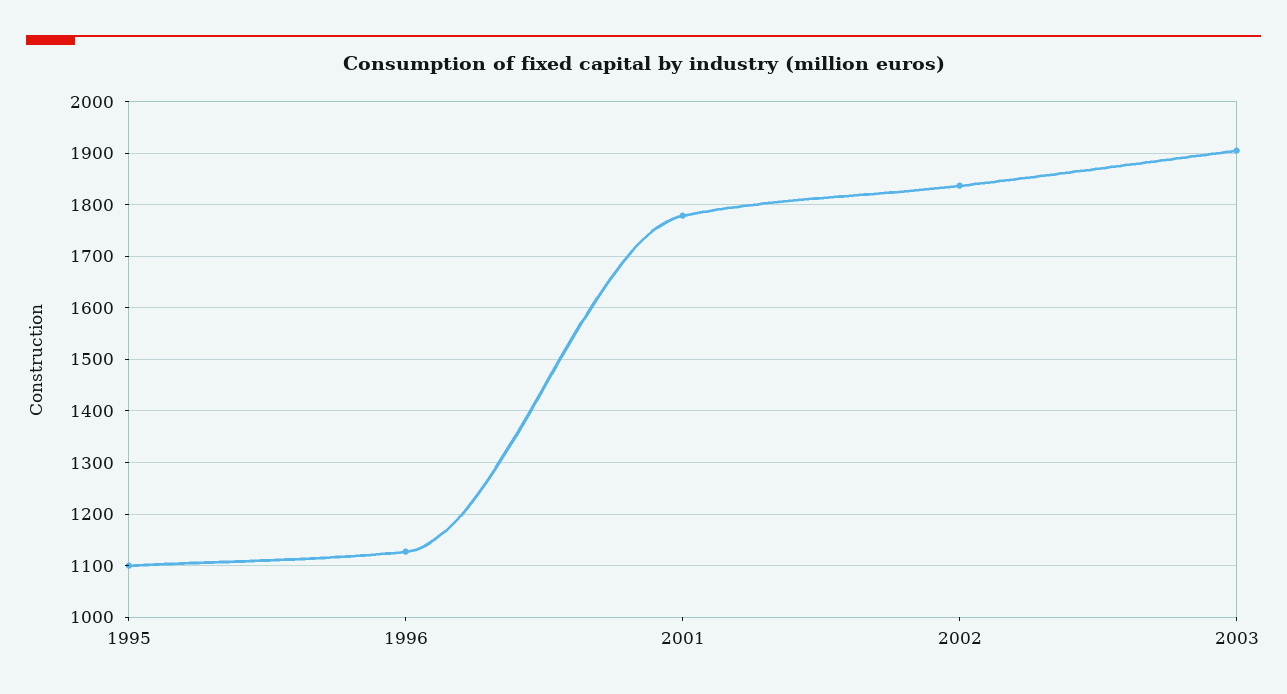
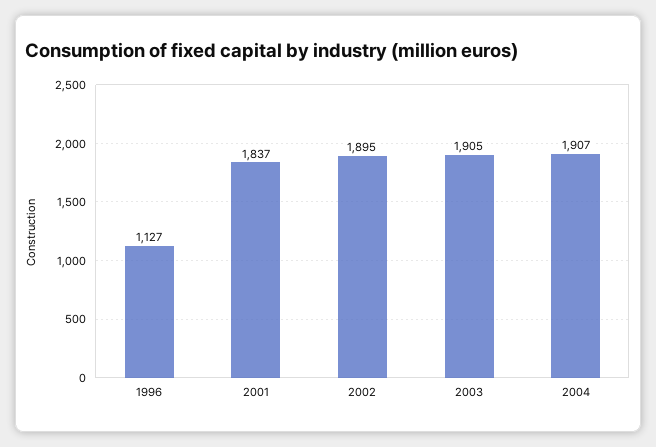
1995: 1100 -> none
2001: 1780 -> 1837
2002: 1840 -> 1895
2004: none -> 1907

